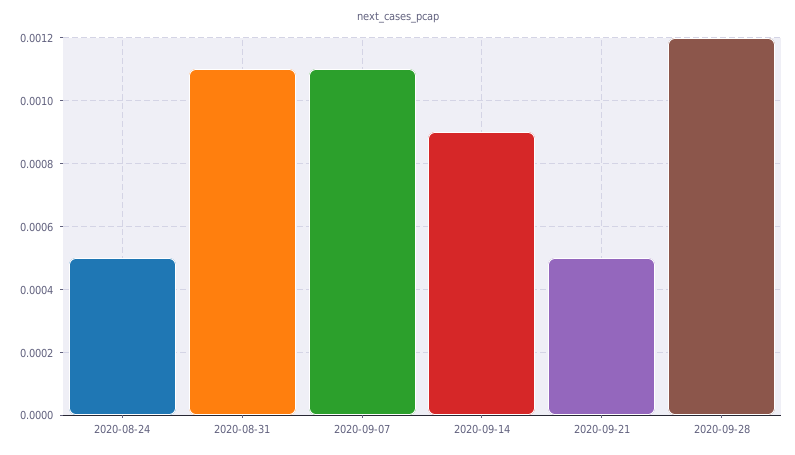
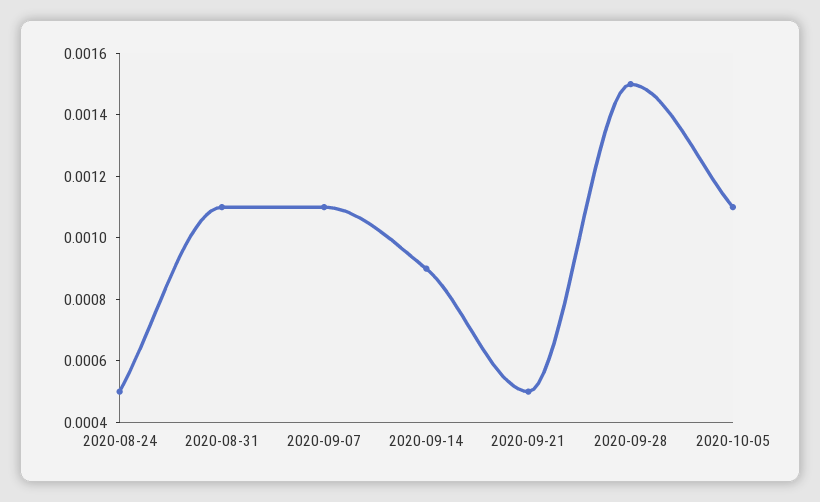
2020-09-28: 0.0012 -> 0.0015
2020-10-05: none -> 0.0011

